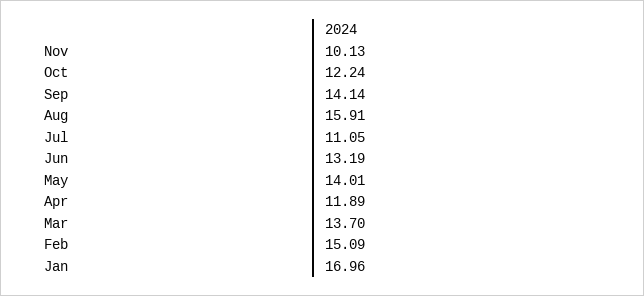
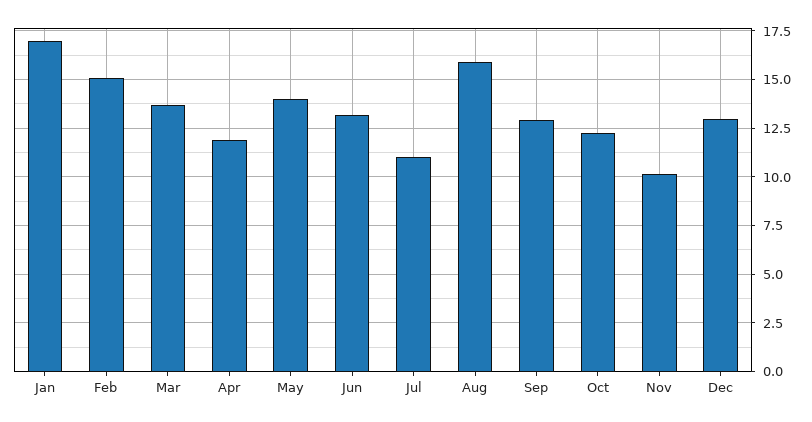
Sep: 14.14 -> 13
Dec: none -> 13

